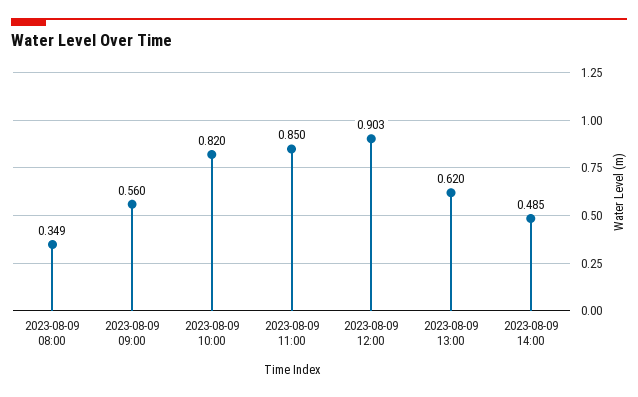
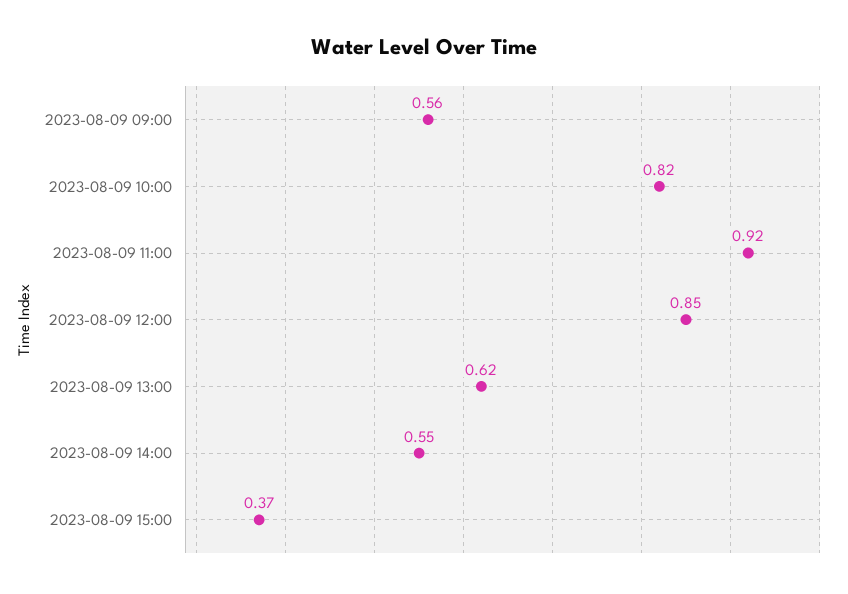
2023-08-09 08:00: 0.349 -> none
2023-08-09 11:00: 0.85 -> 0.92
2023-08-09 12:00: 0.903 -> 0.85
2023-08-09 14:00: 0.485 -> 0.55
2023-08-09 15:00: none -> 0.37

